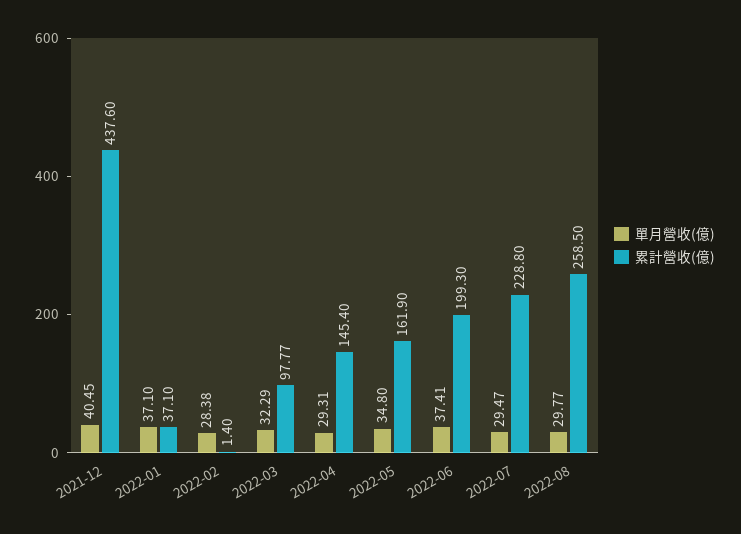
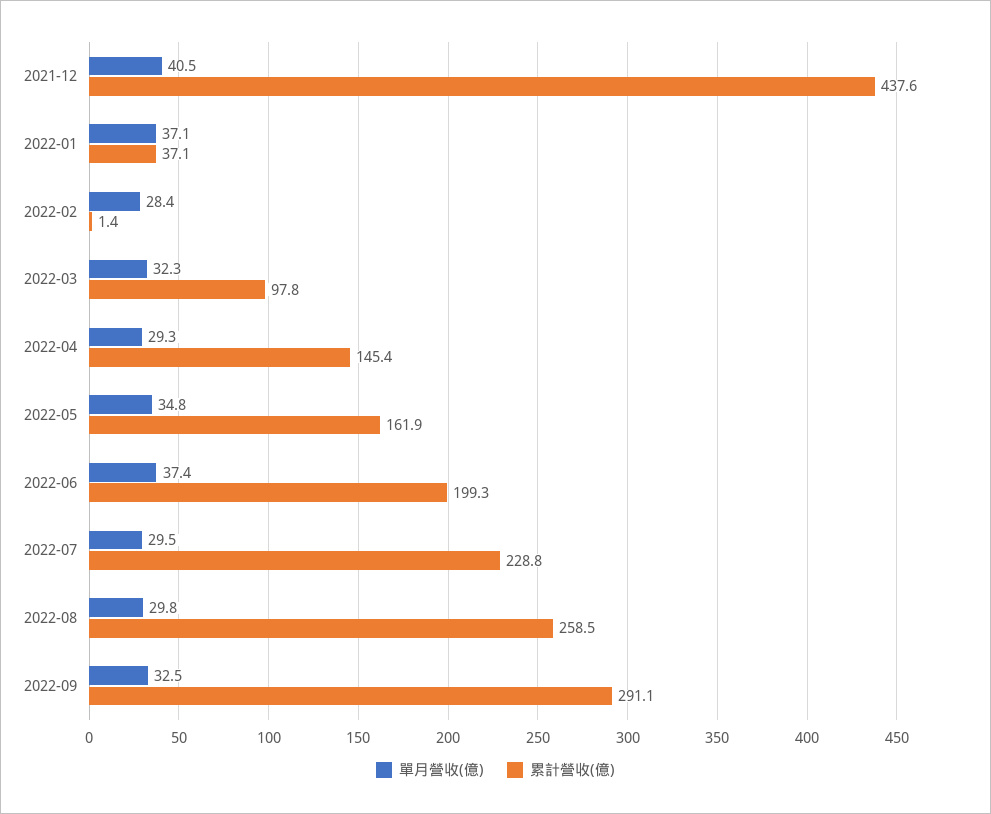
單月營收(億), 2022-09: none -> 32.5
累計營收(億), 2022-09: none -> 291.1

